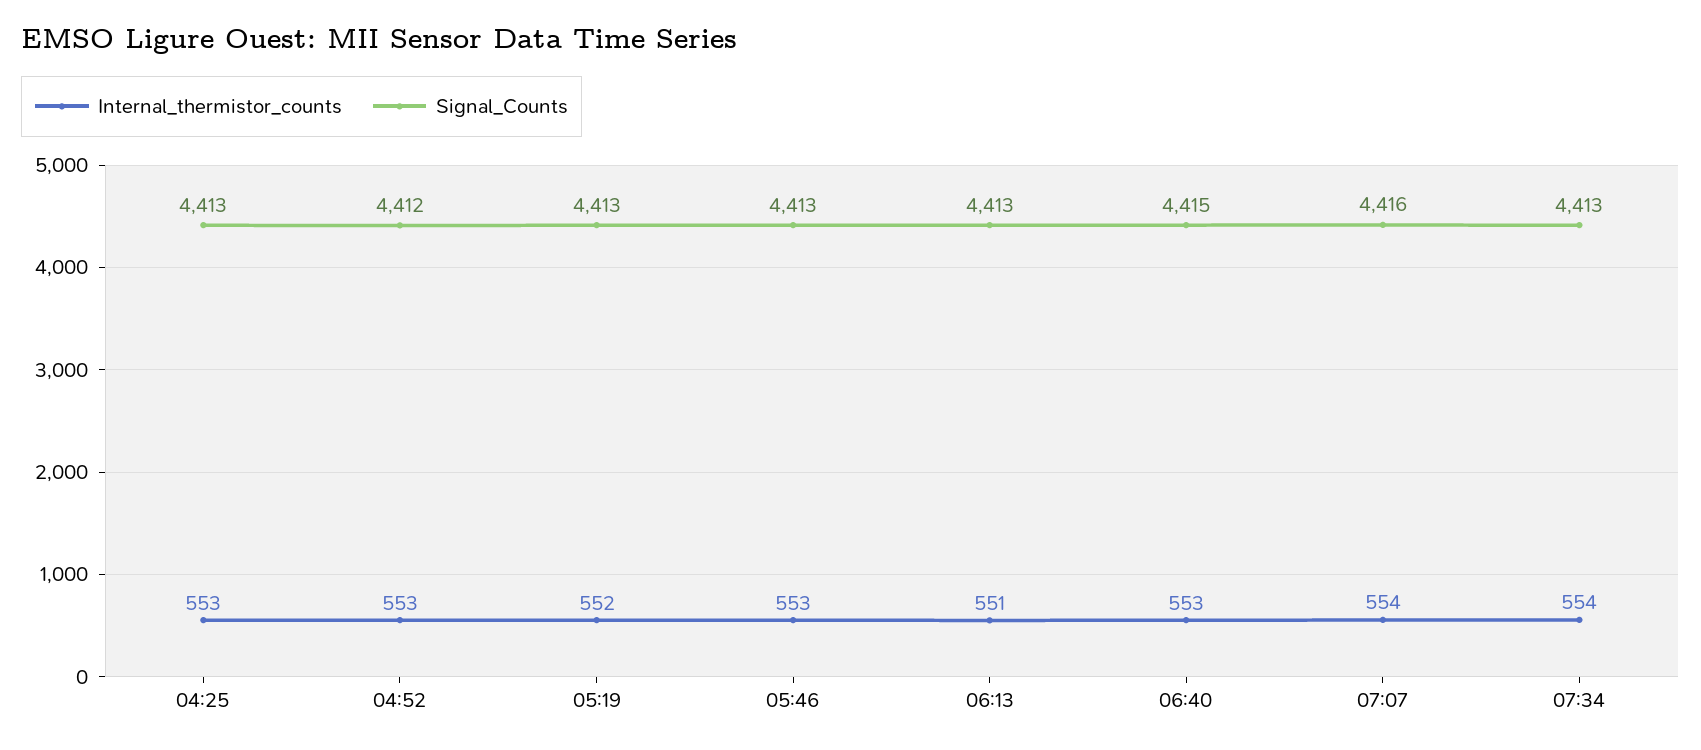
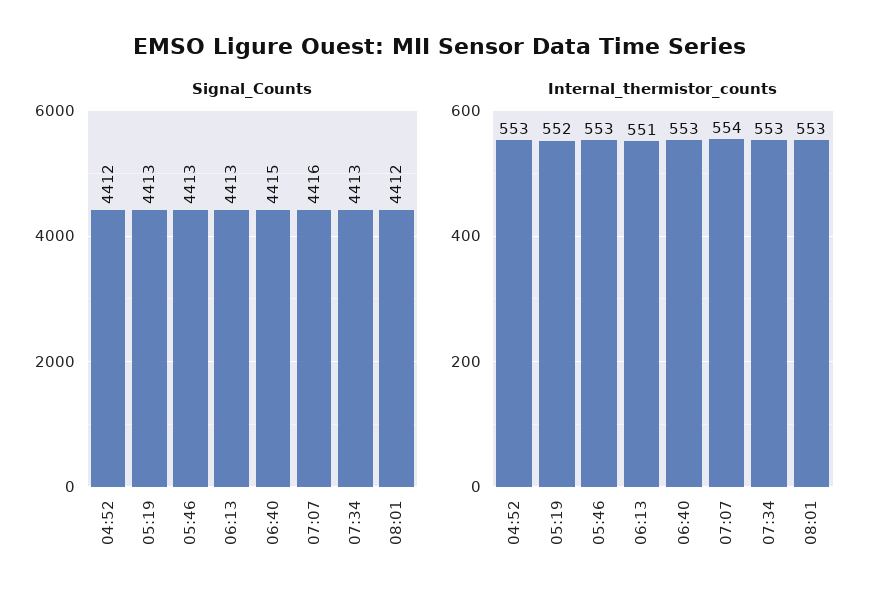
Internal_thermistor_counts, 04:25: 553 -> none
Signal_Counts, 04:25: 4413 -> none
Internal_thermistor_counts, 07:34: 554 -> 553
Signal_Counts, 08:01: none -> 4412
Internal_thermistor_counts, 08:01: none -> 553

